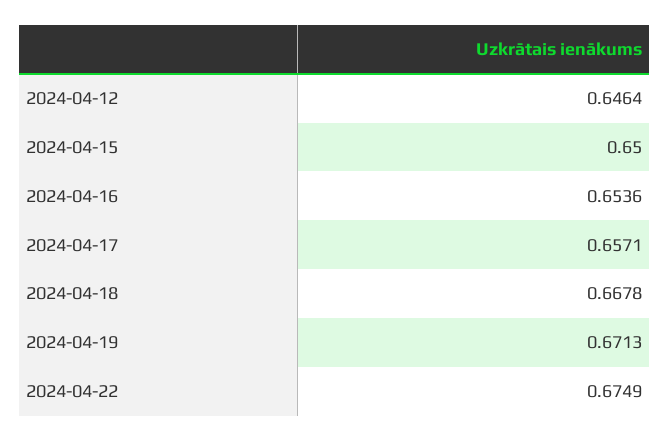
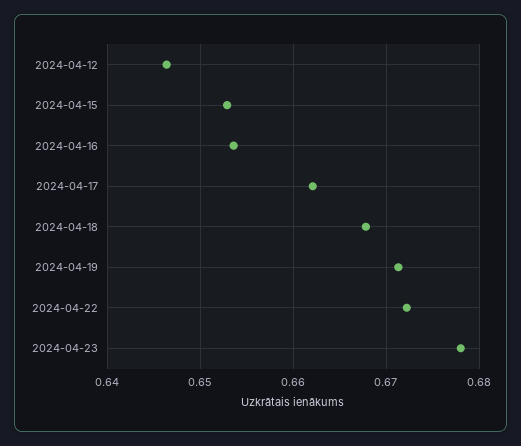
2024-04-15: 0.65 -> 0.653
2024-04-17: 0.6571 -> 0.662
2024-04-22: 0.6749 -> 0.672
2024-04-23: none -> 0.678

